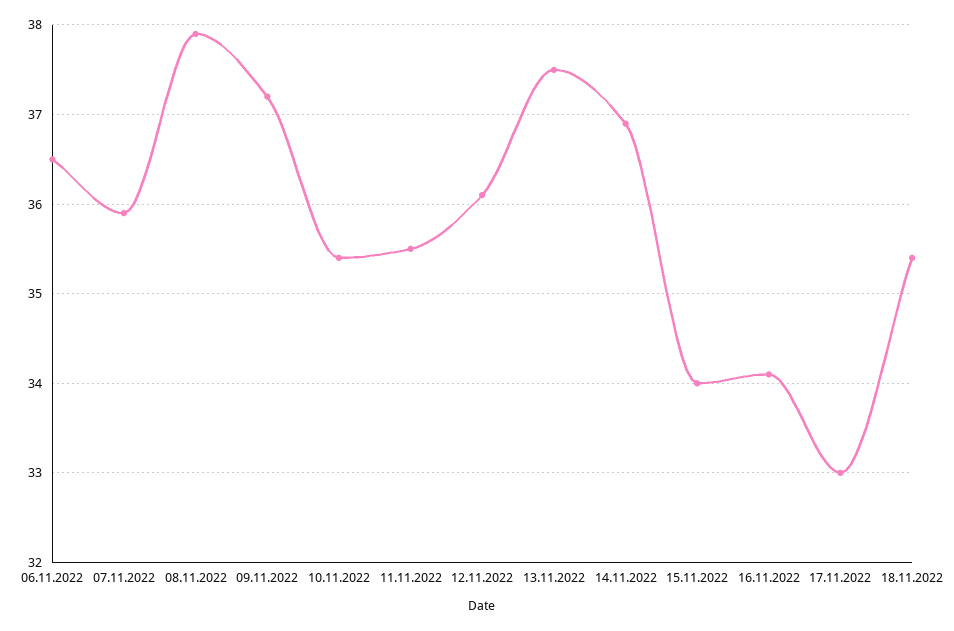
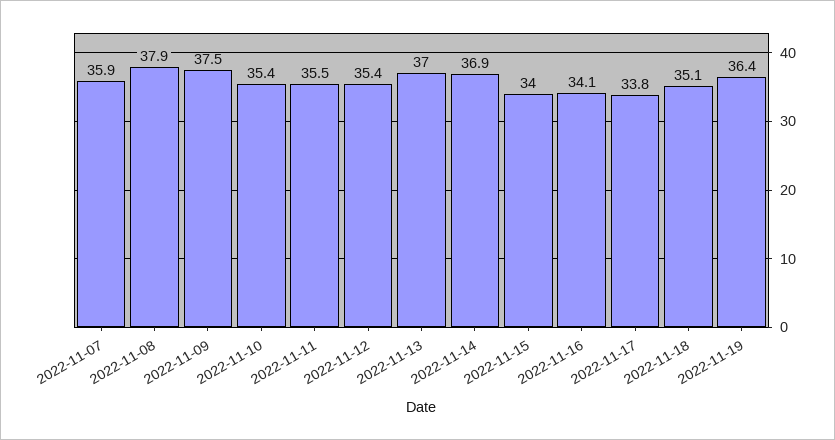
06.11.2022: 36.5 -> none
09.11.2022: 37.2 -> 37.5
12.11.2022: 36.1 -> 35.4
13.11.2022: 37.5 -> 37
17.11.2022: 33 -> 33.8
18.11.2022: 35.4 -> 35.1
2022-11-19: none -> 36.4

